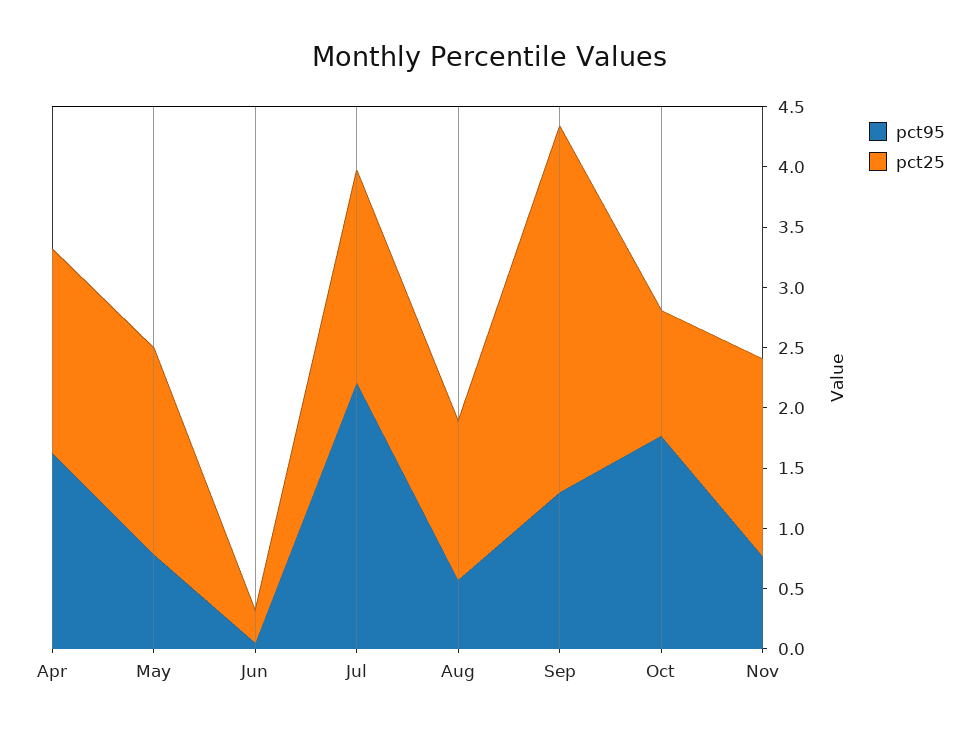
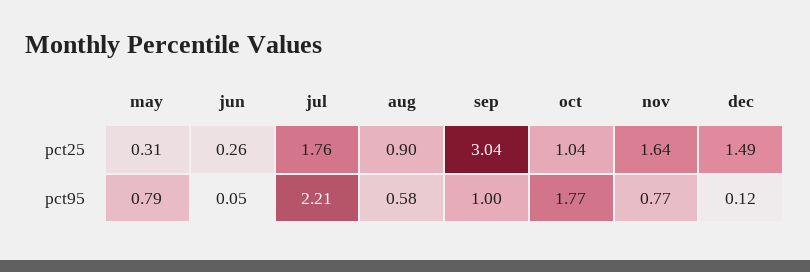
pct95, Apr: 1.6 -> none
pct25, Apr: 1.7 -> none
pct25, May: 1.7 -> 0.31
pct25, Aug: 1.3 -> 0.9
pct95, Sep: 1.3 -> 1
pct25, dec: none -> 1.49
pct95, dec: none -> 0.12

